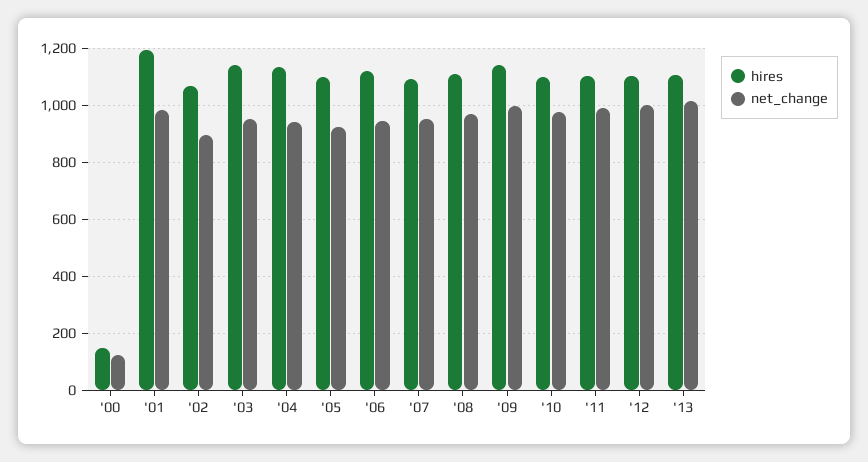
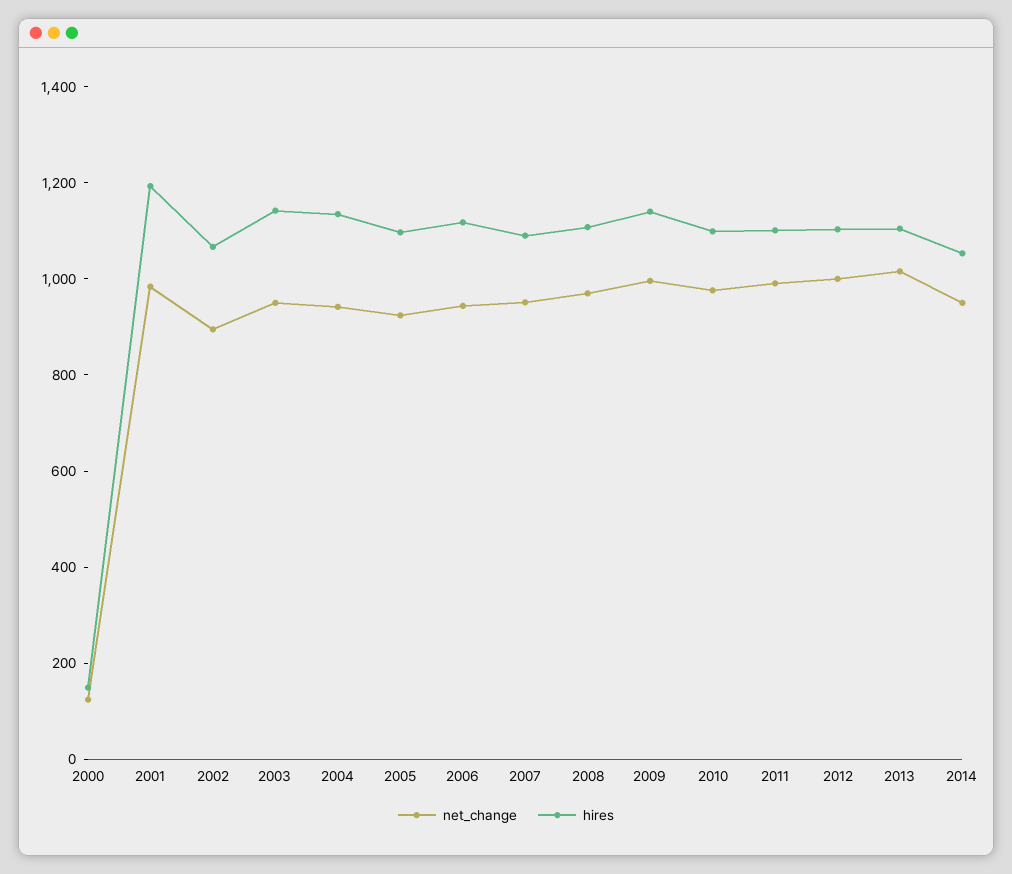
net_change, 2014: none -> 950
hires, 2014: none -> 1050

